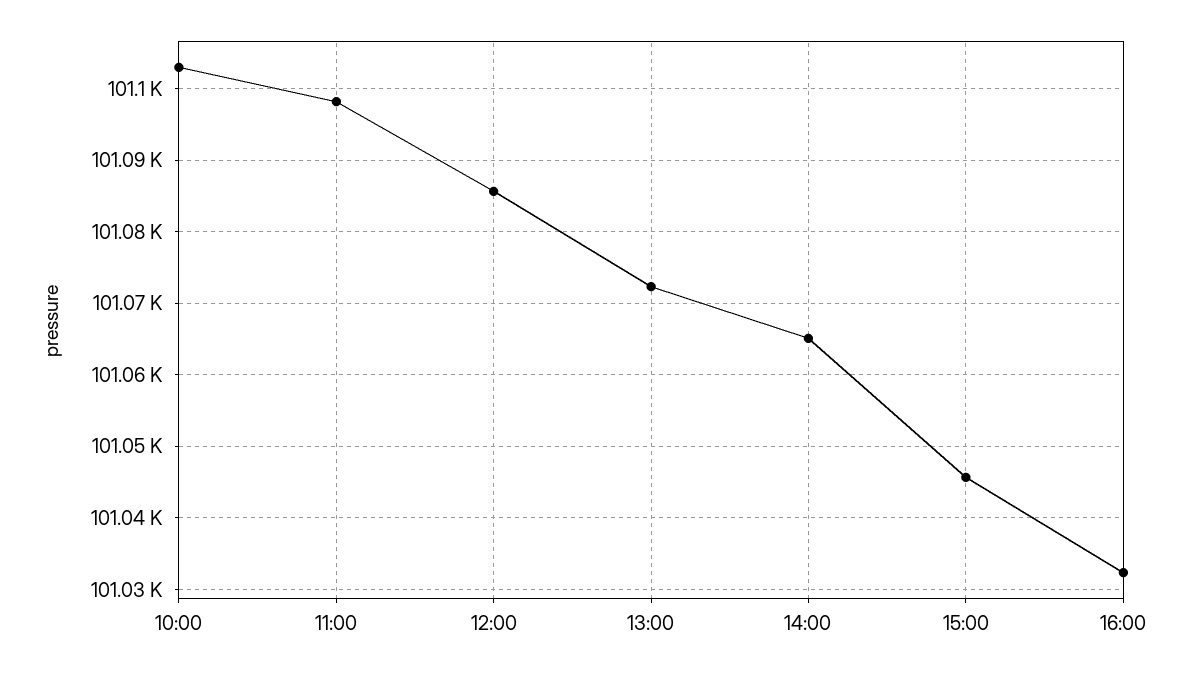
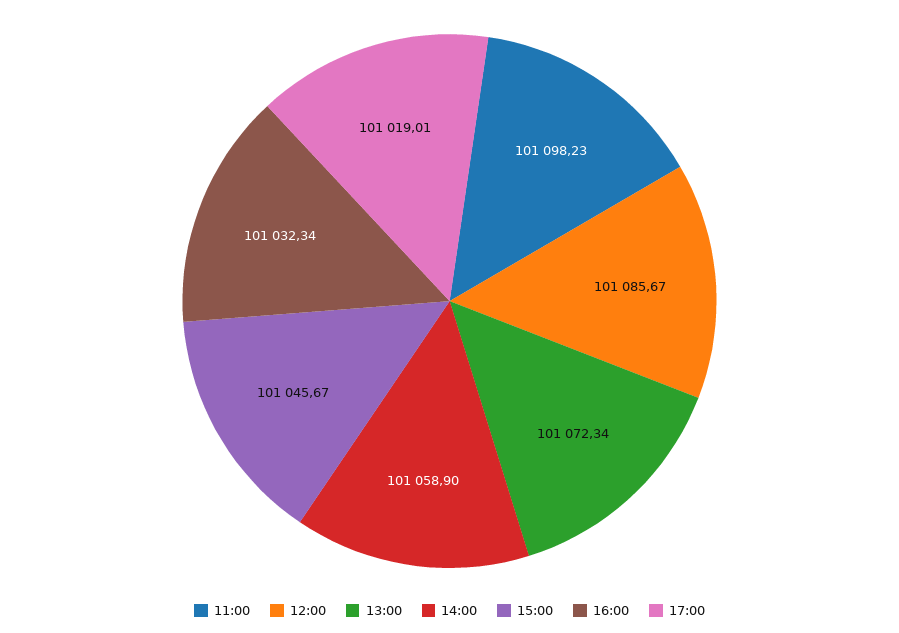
10:00: 101103 -> none
14:00: 101065 -> 101058.9
17:00: none -> 101019.01

